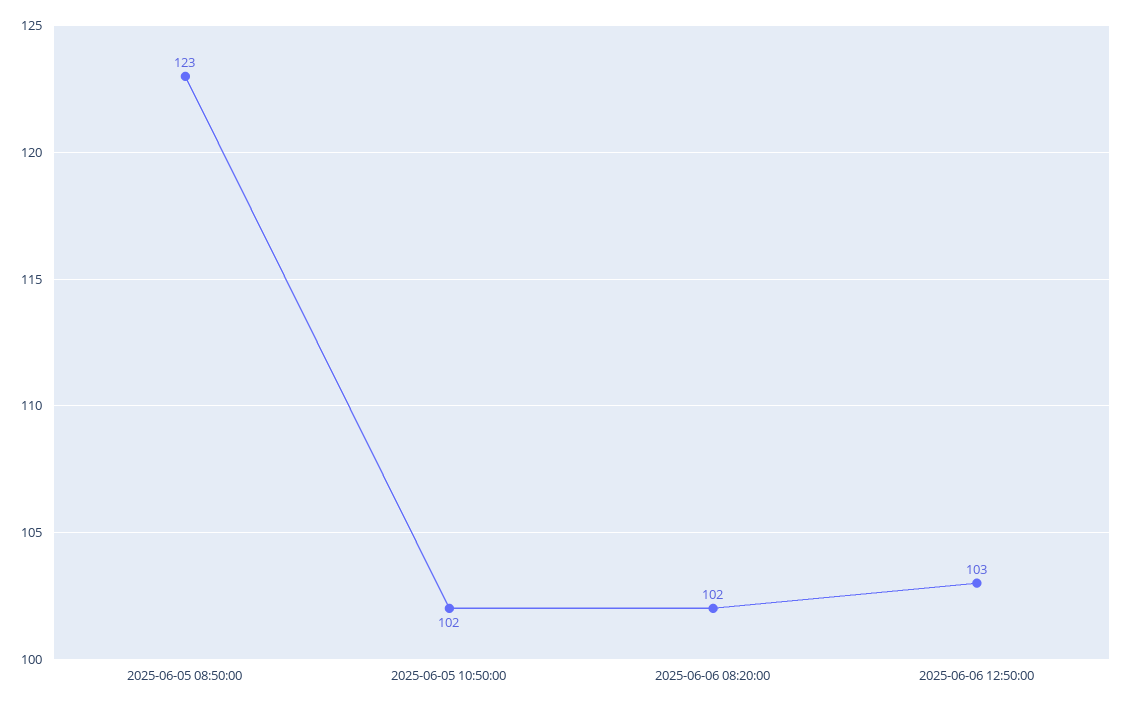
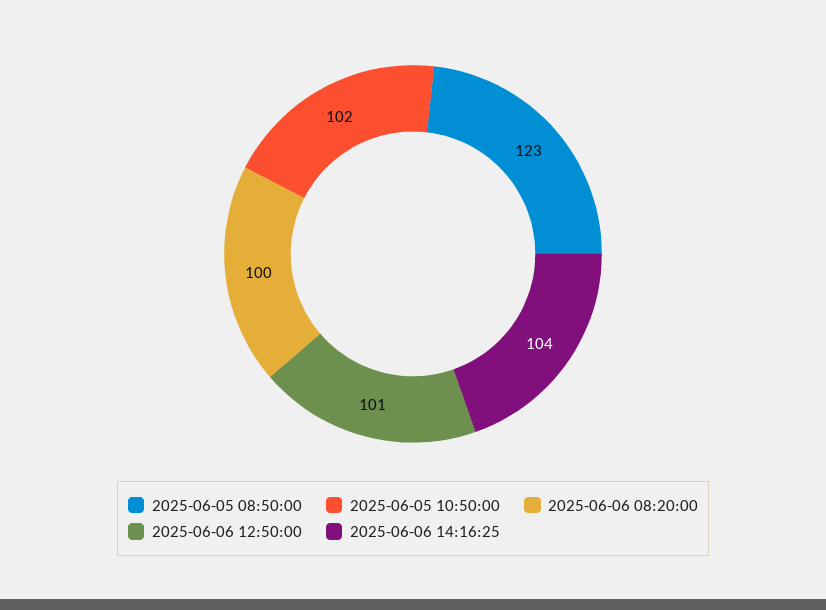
2025-06-06 08:20:00: 102 -> 100
2025-06-06 12:50:00: 103 -> 101
2025-06-06 14:16:25: none -> 104

